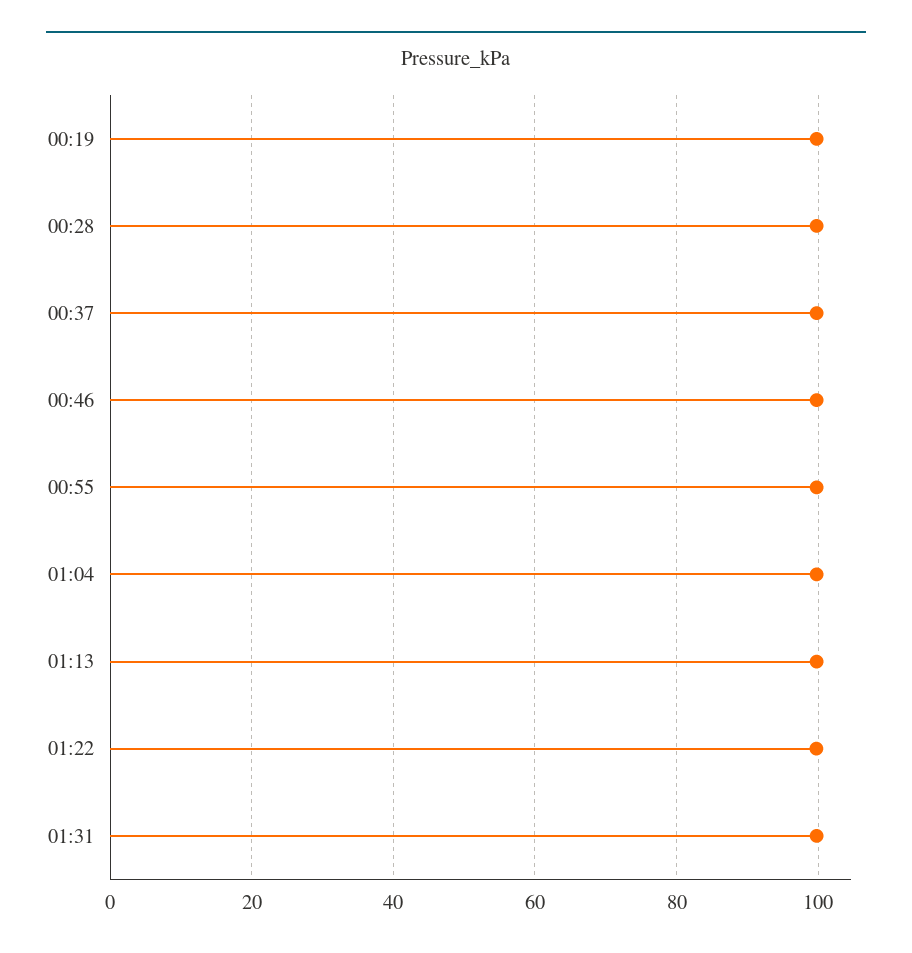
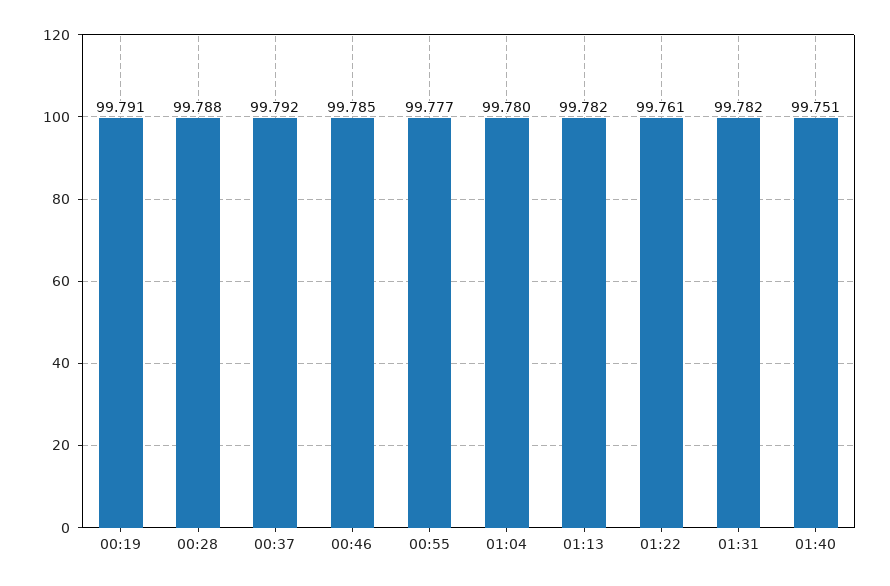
01:40: none -> 99.751

